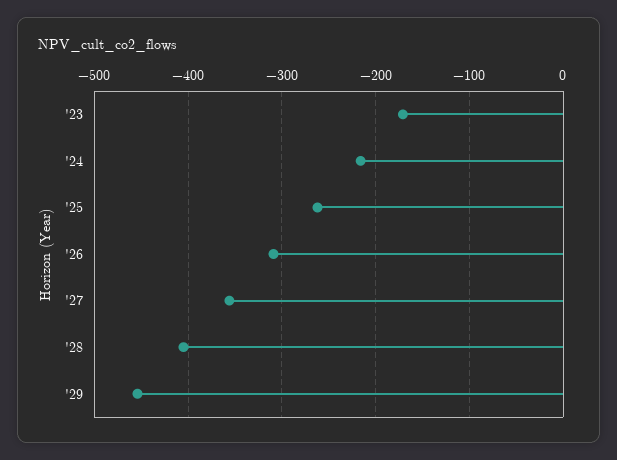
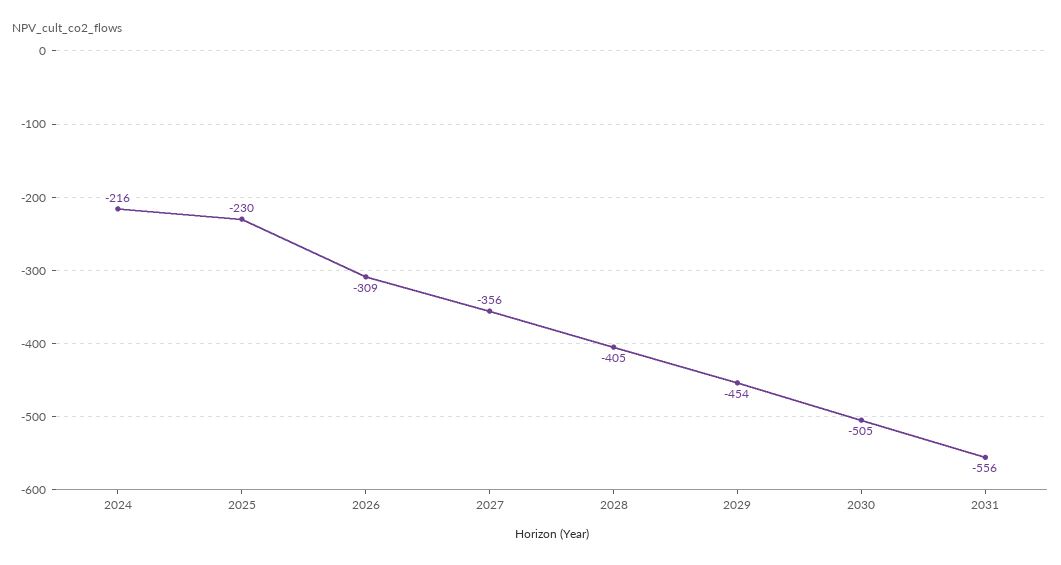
'23: -170 -> none
'25: -260 -> -230
2030: none -> -505
2031: none -> -556

